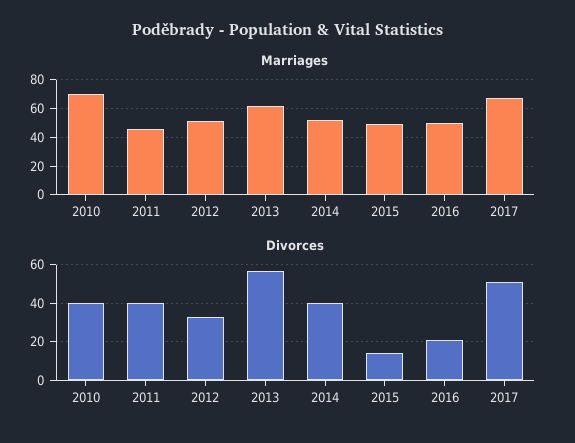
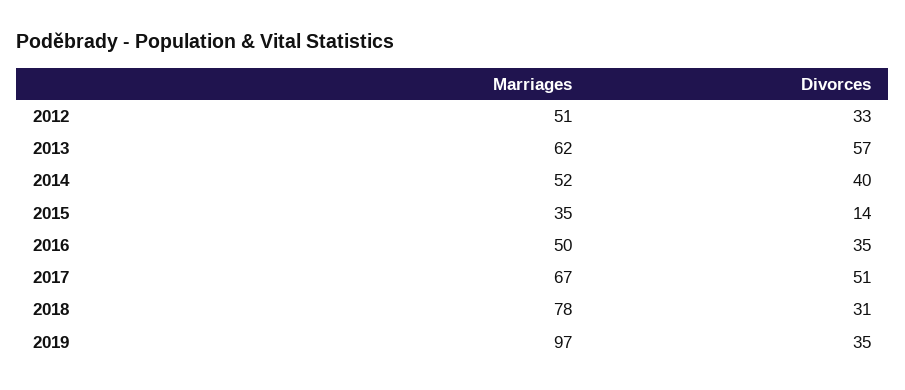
Marriages, 2010: 70 -> none
Marriages, 2011: 45 -> none
Marriages, 2015: 50 -> 35
Divorces, 2010: 40 -> none
Divorces, 2011: 40 -> none
Divorces, 2016: 20 -> 35
Marriages, 2018: none -> 78
Divorces, 2018: none -> 31
Marriages, 2019: none -> 97
Divorces, 2019: none -> 35

